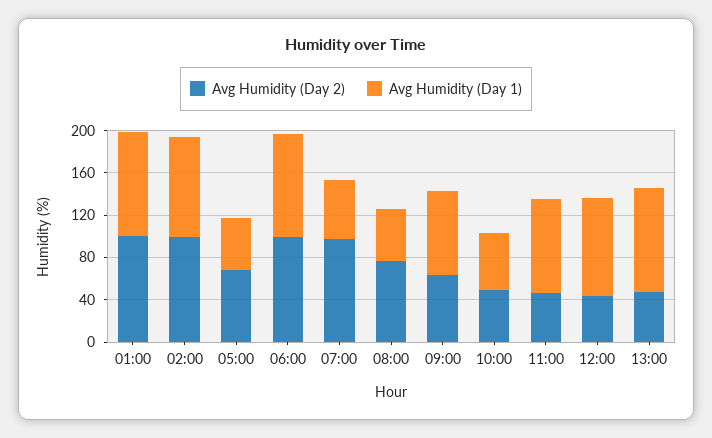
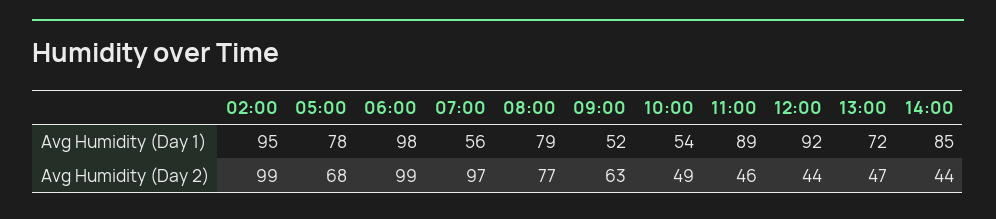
Avg Humidity (Day 2), 01:00: 100 -> none
Avg Humidity (Day 1), 01:00: 100 -> none
Avg Humidity (Day 1), 05:00: 50 -> 78
Avg Humidity (Day 1), 08:00: 50 -> 79
Avg Humidity (Day 1), 09:00: 80 -> 52
Avg Humidity (Day 1), 13:00: 100 -> 72
Avg Humidity (Day 1), 14:00: none -> 85
Avg Humidity (Day 2), 14:00: none -> 44

